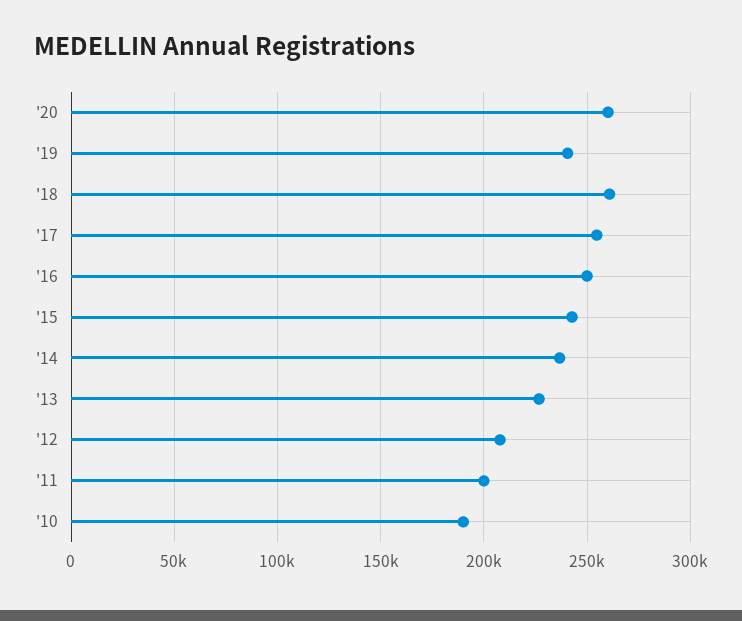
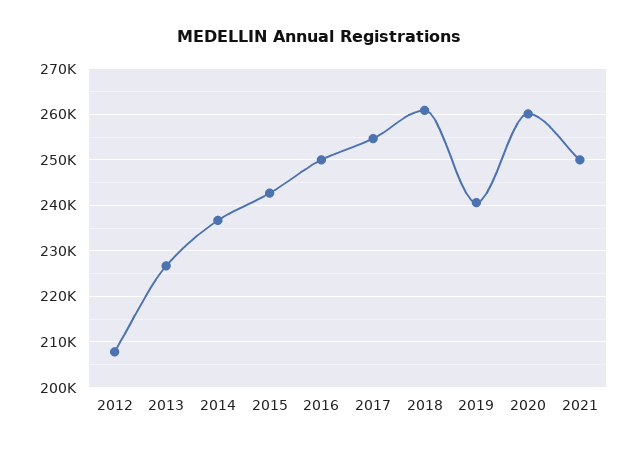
'11: 200000 -> none
'10: 190000 -> none
2021: none -> 250000

